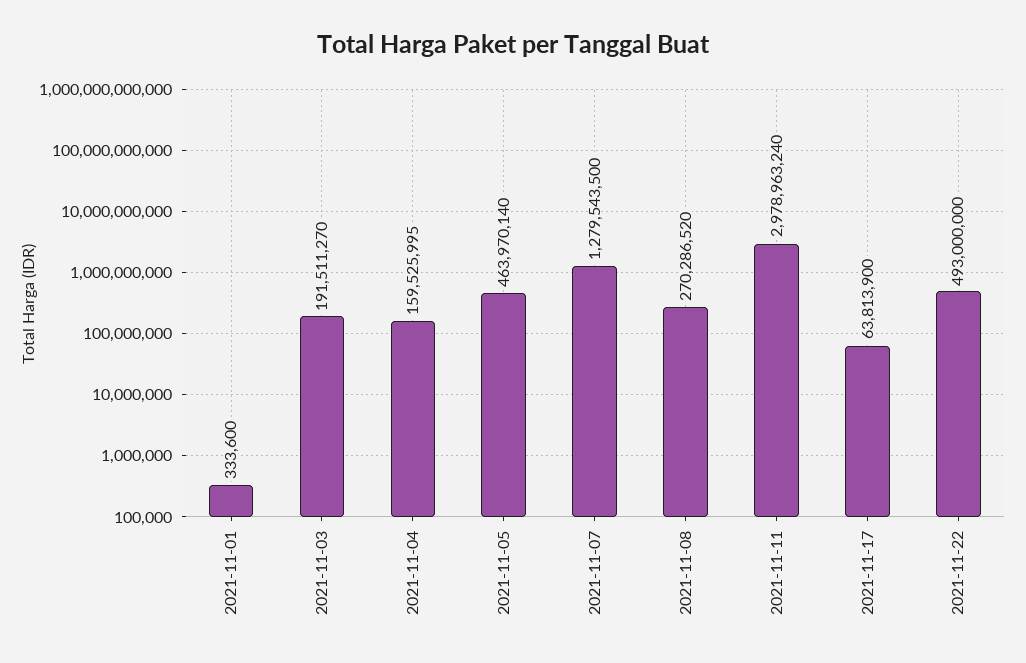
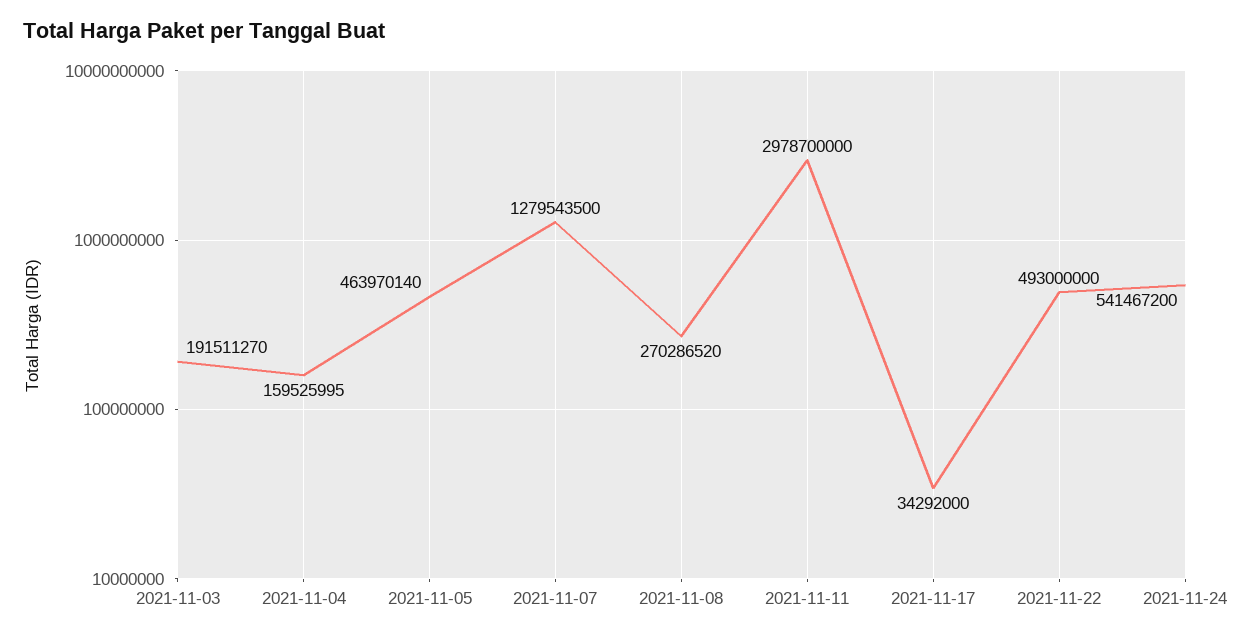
2021-11-01: 333600 -> none
2021-11-11: 2978963240 -> 2978700000
2021-11-17: 63813900 -> 34292000
2021-11-24: none -> 541467200

